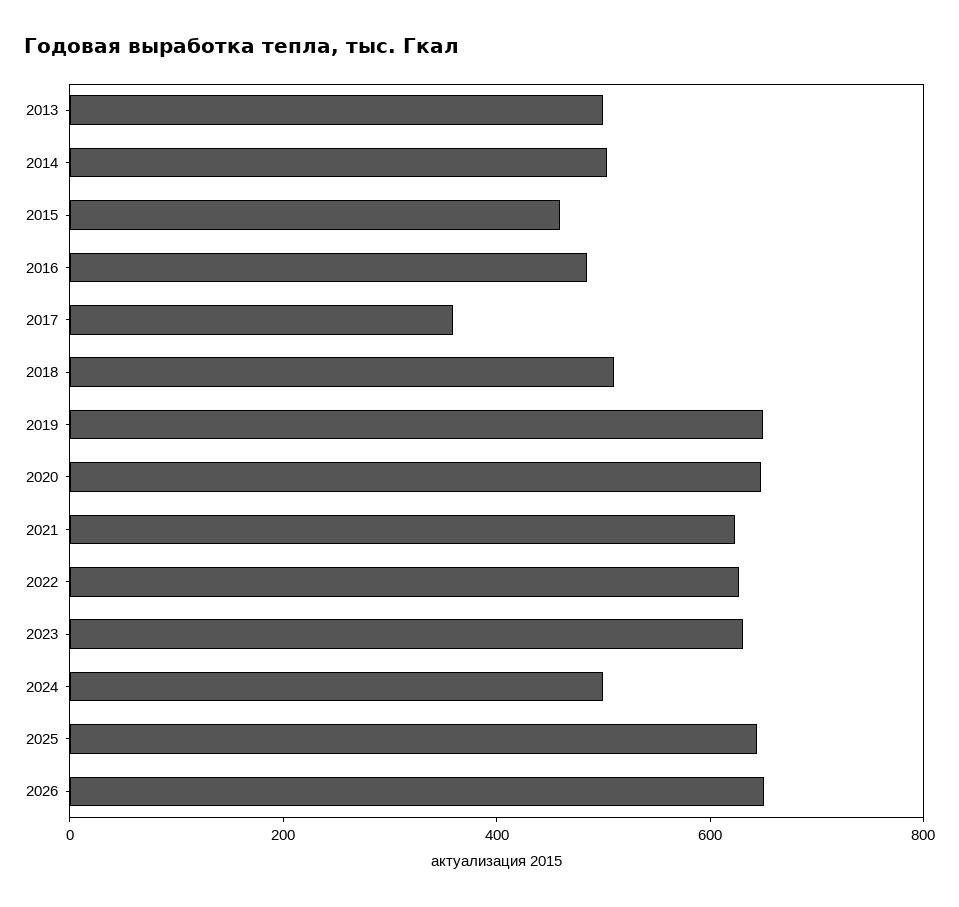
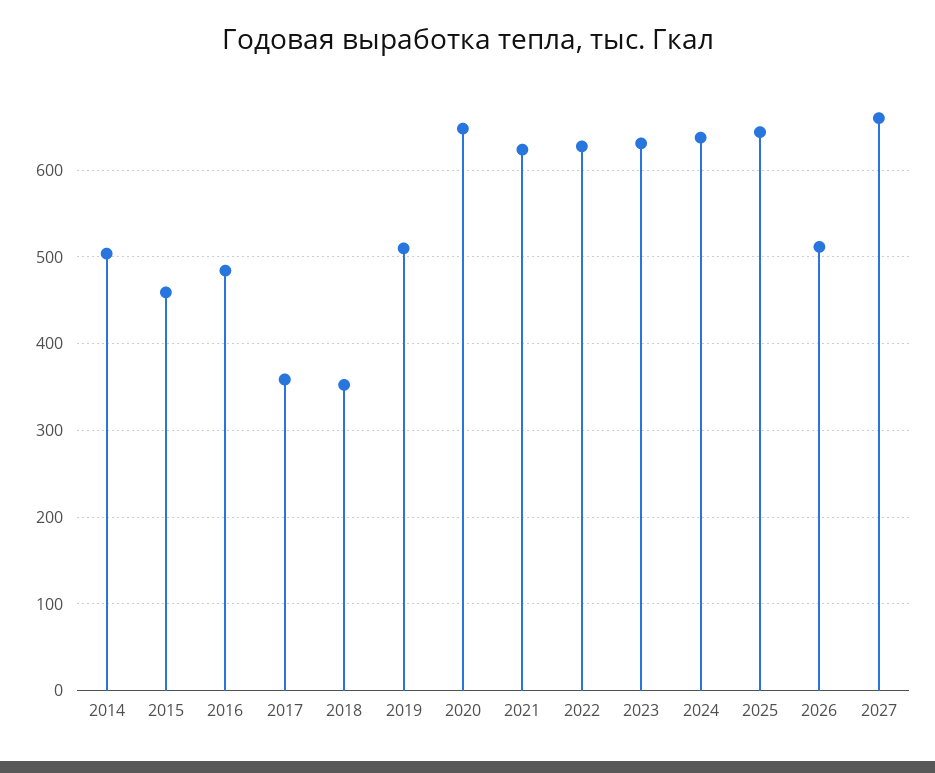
2013: 500 -> none
2018: 500 -> 350
2019: 650 -> 510
2024: 500 -> 640
2026: 650 -> 510
2027: none -> 660

